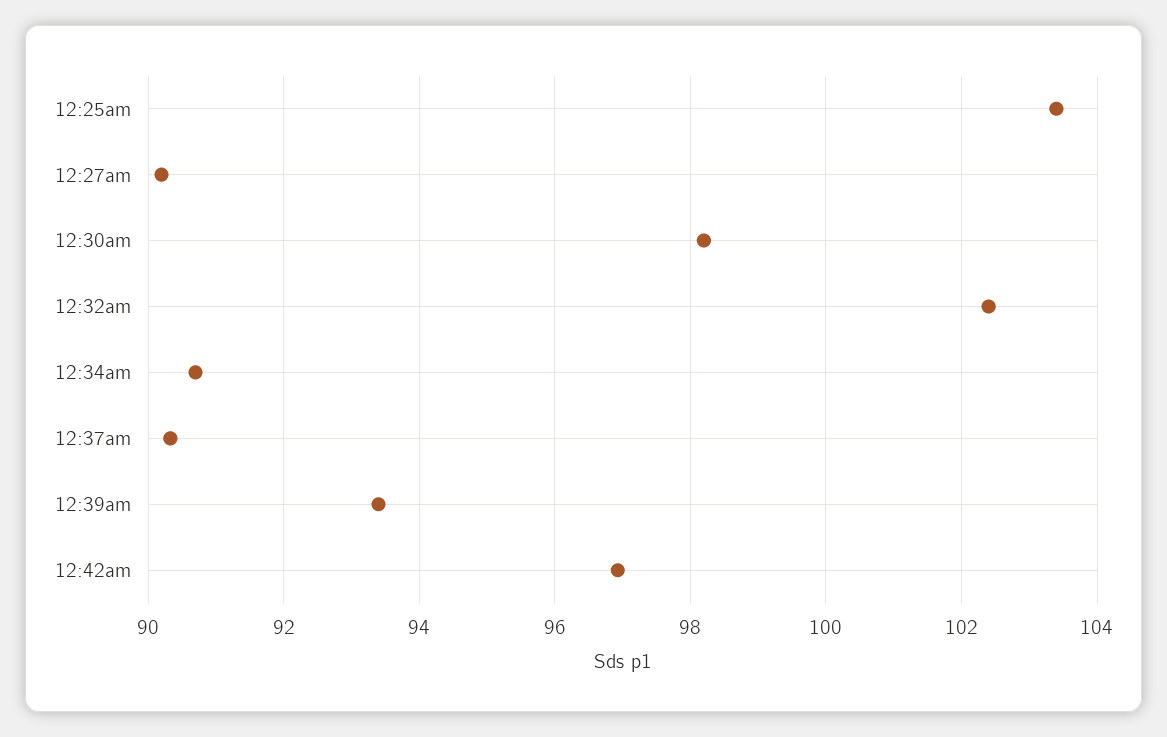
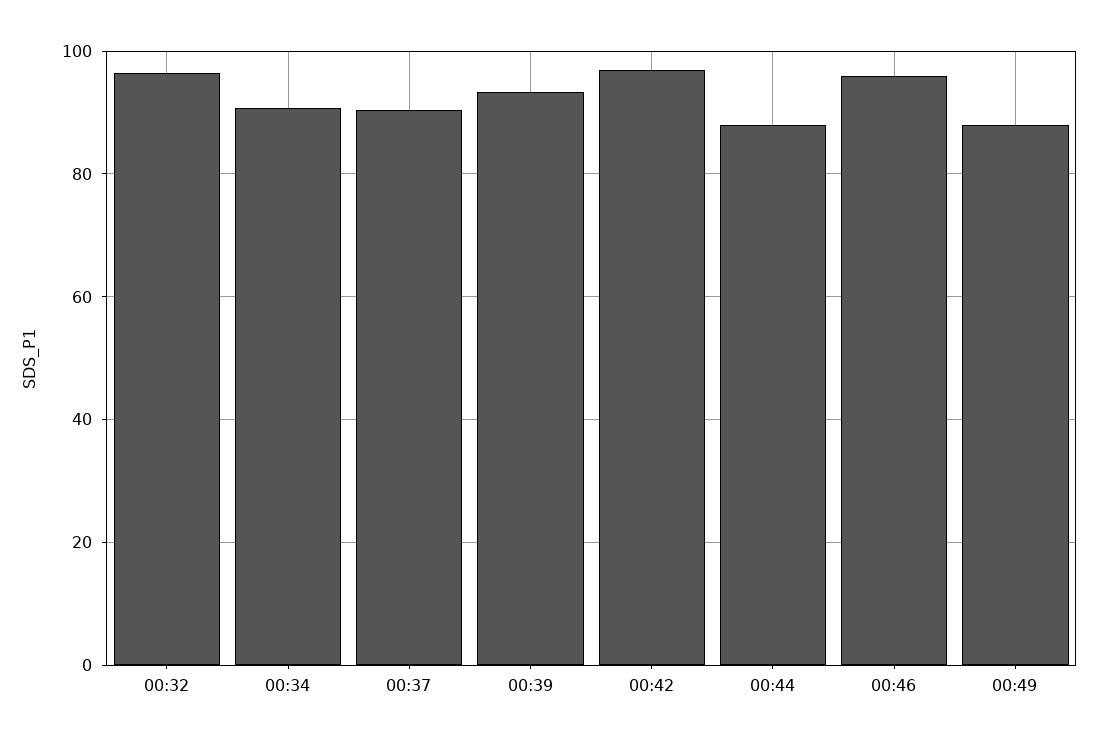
12:25am: 103.4 -> none
12:27am: 90.2 -> none
12:30am: 98.2 -> none
12:32am: 102.4 -> 96
00:44: none -> 88
00:46: none -> 96
00:49: none -> 88

